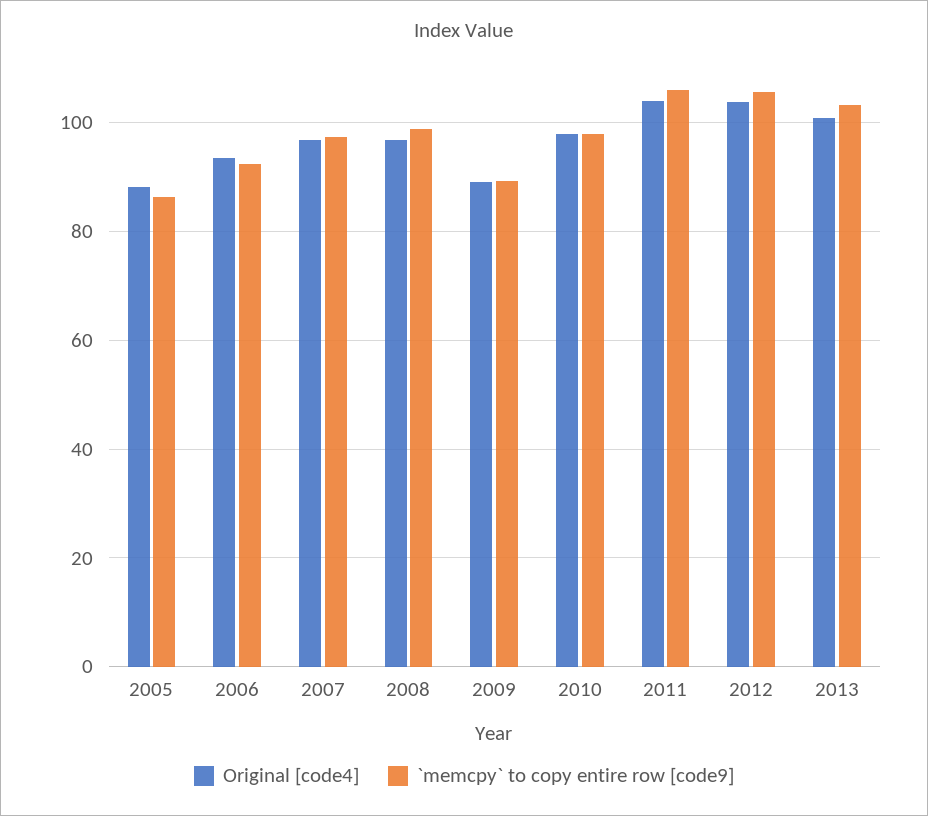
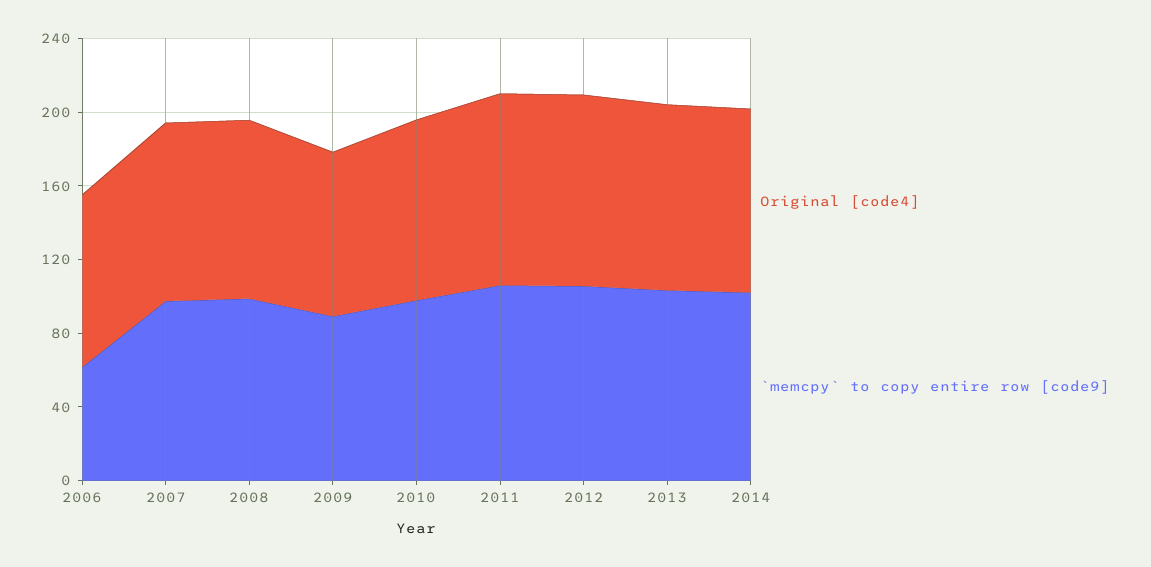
Original [code4], 2005: 88 -> none
`memcpy` to copy entire row [code9], 2005: 86 -> none
`memcpy` to copy entire row [code9], 2006: 92 -> 60
Original [code4], 2014: none -> 100
`memcpy` to copy entire row [code9], 2014: none -> 100

